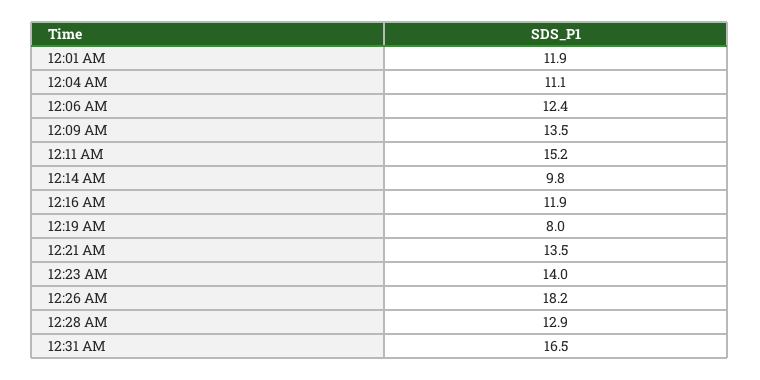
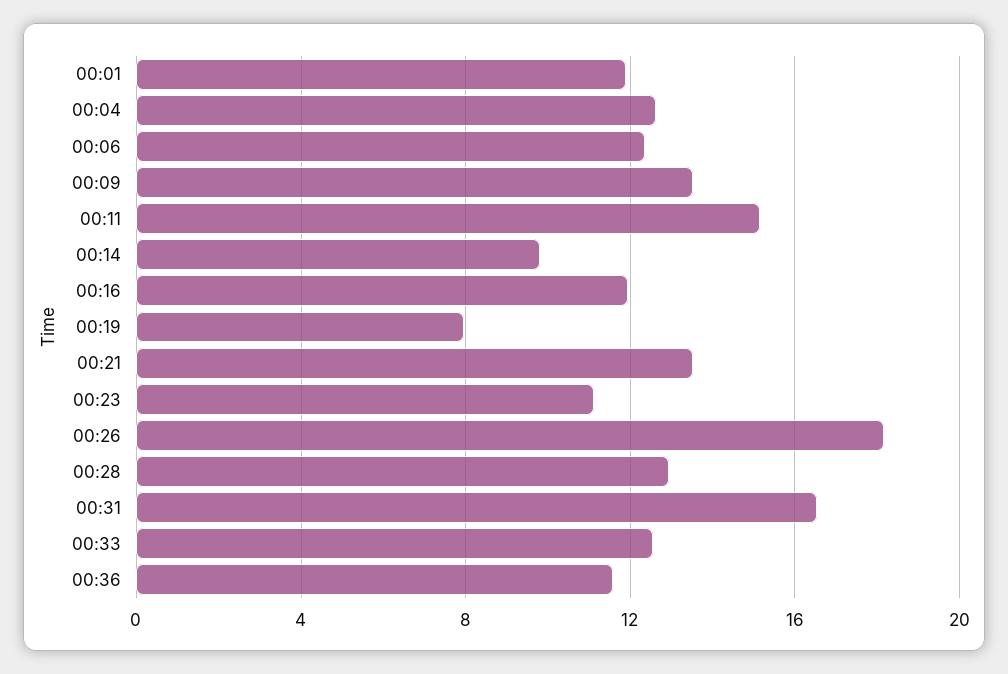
12:04 AM: 11.1 -> 12.5
12:23 AM: 14 -> 11
00:33: none -> 12.5
00:36: none -> 11.5

